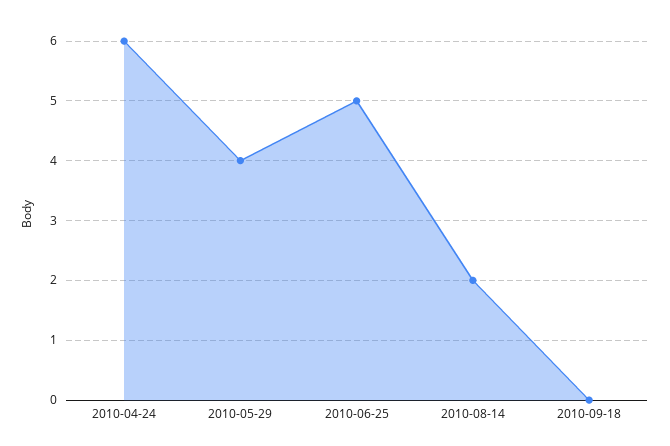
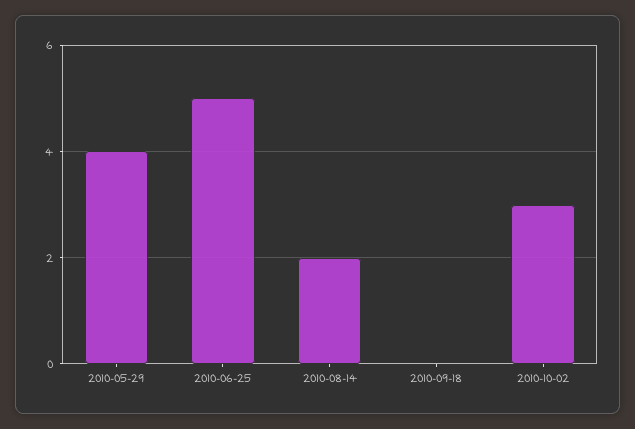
2010-04-24: 6 -> none
2010-10-02: none -> 3

